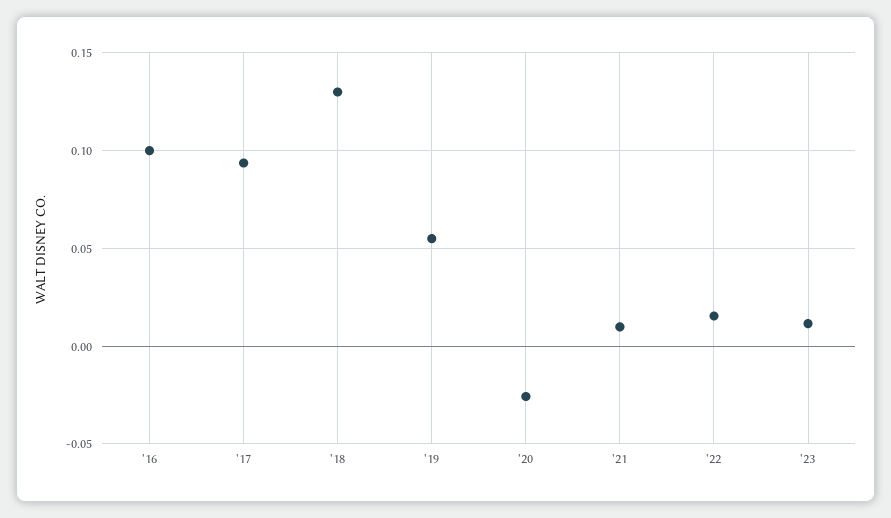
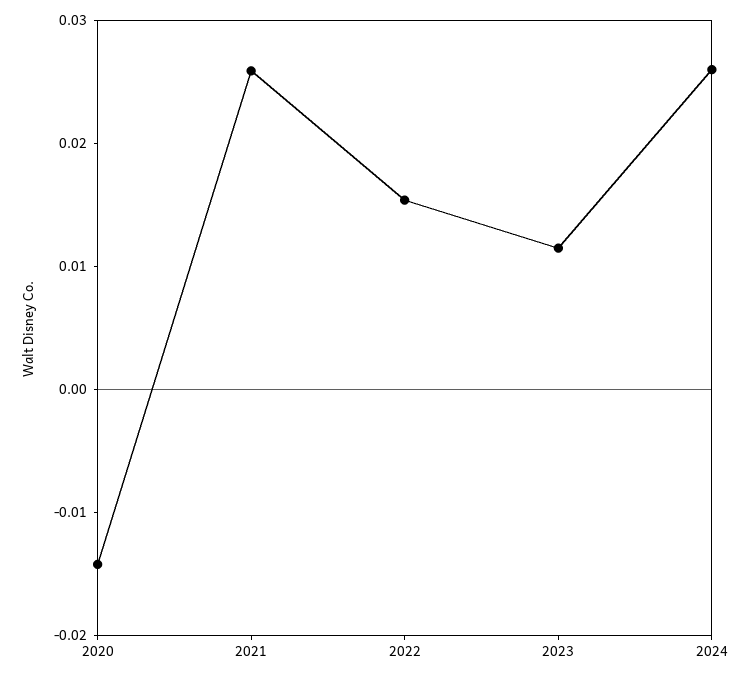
'16: 0.1 -> none
'17: 0.095 -> none
'18: 0.13 -> none
'19: 0.055 -> none
'20: -0.025 -> -0.014
'21: 0.01 -> 0.026
2024: none -> 0.026

